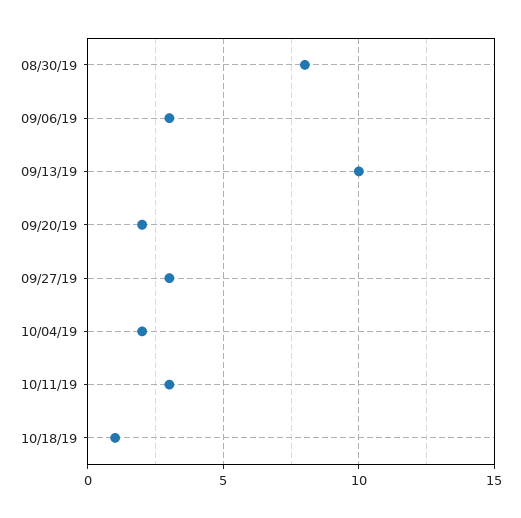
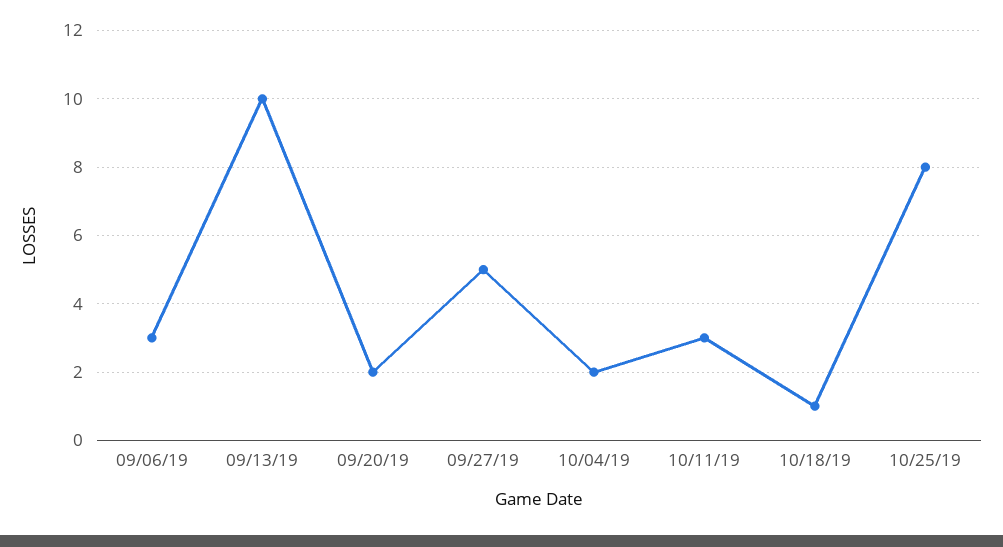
08/30/19: 8 -> none
09/27/19: 3 -> 5
10/25/19: none -> 8

